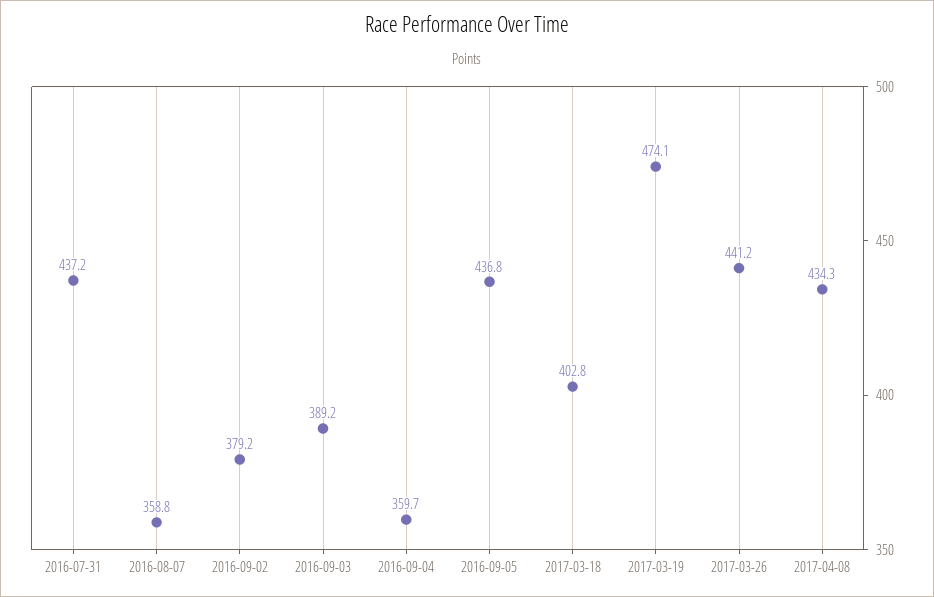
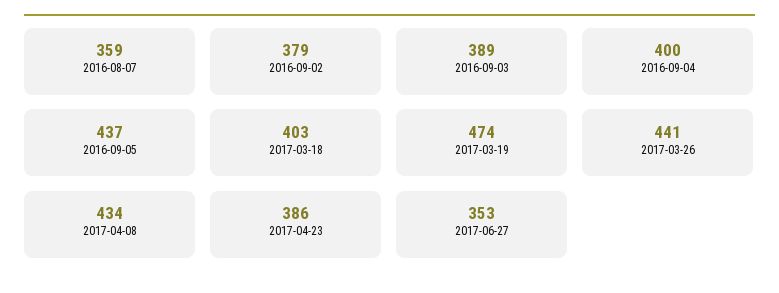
2016-07-31: 437.2 -> none
2016-09-04: 359.7 -> 400
2017-04-23: none -> 386
2017-06-27: none -> 353

